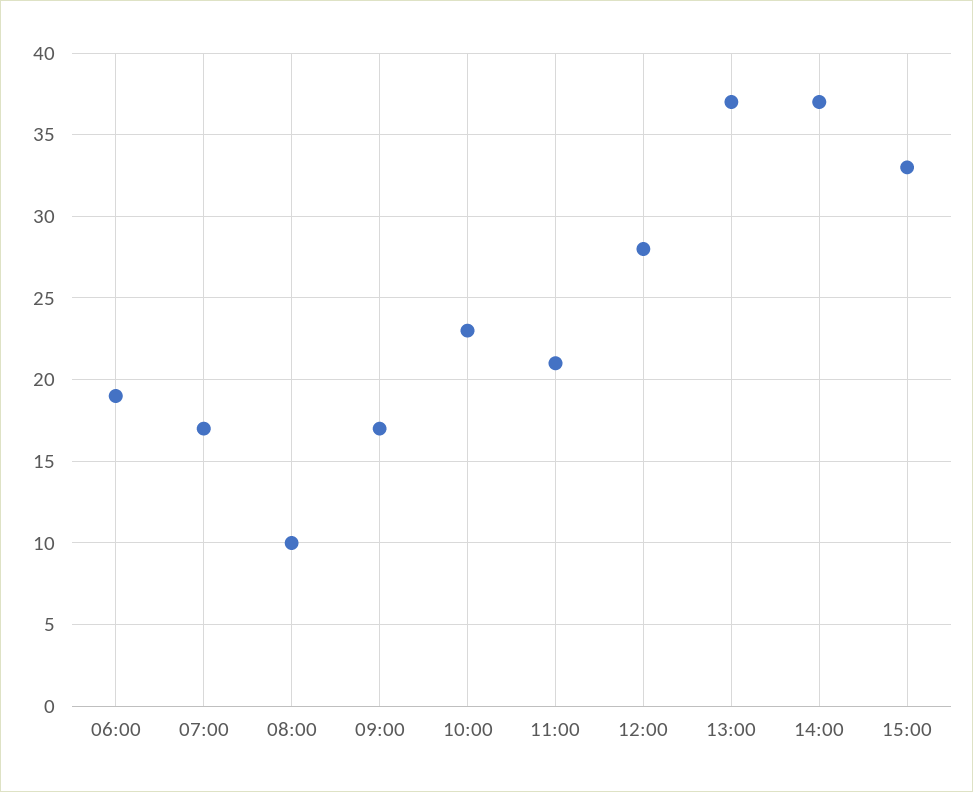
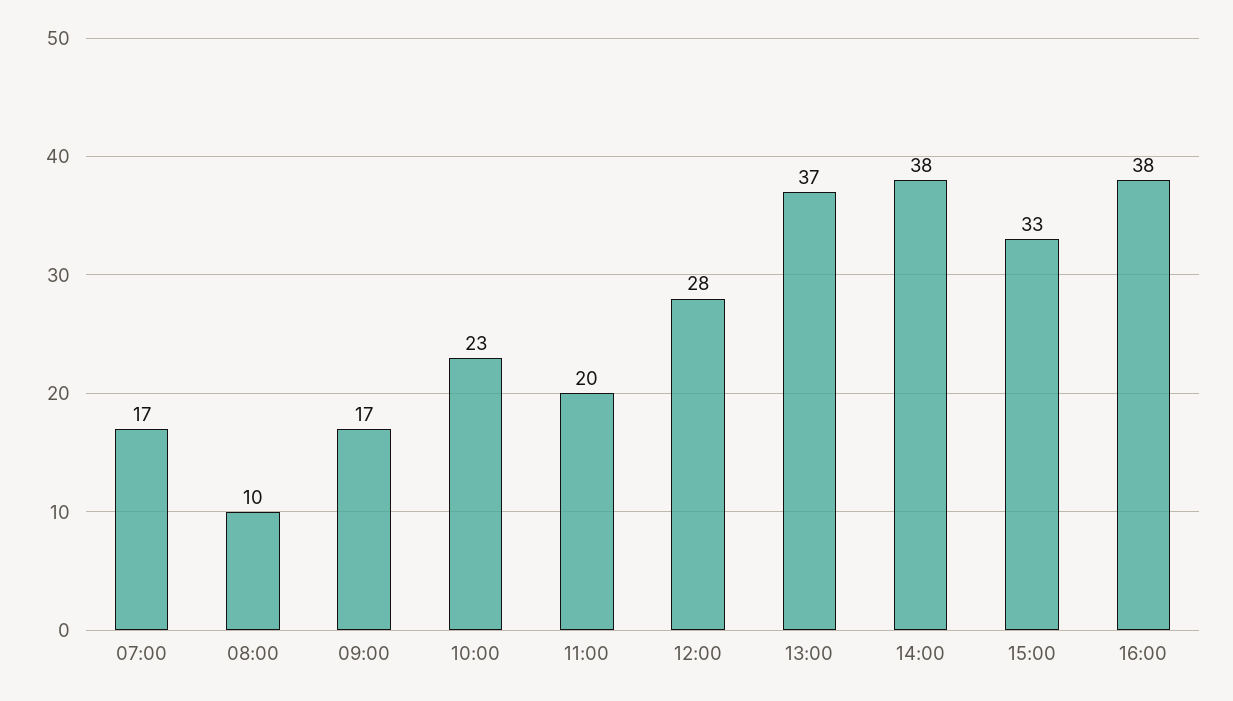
06:00: 19 -> none
11:00: 21 -> 20
14:00: 37 -> 38
16:00: none -> 38

